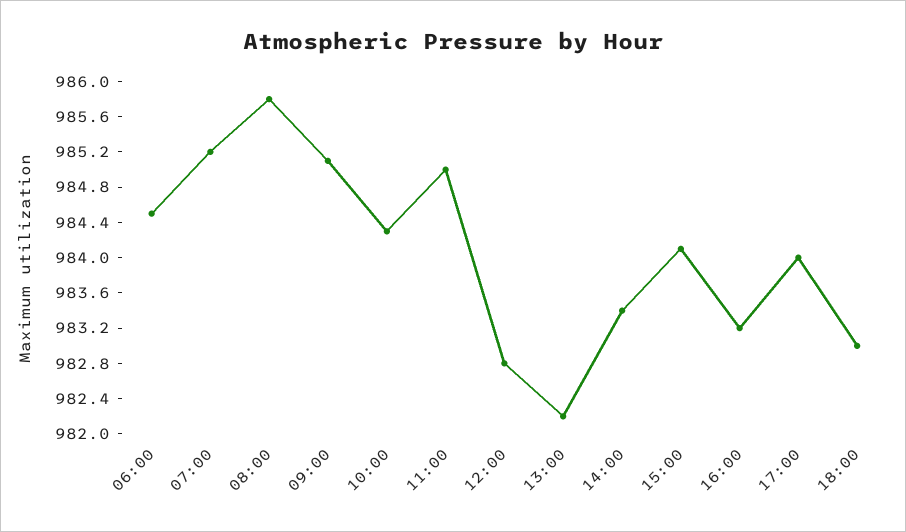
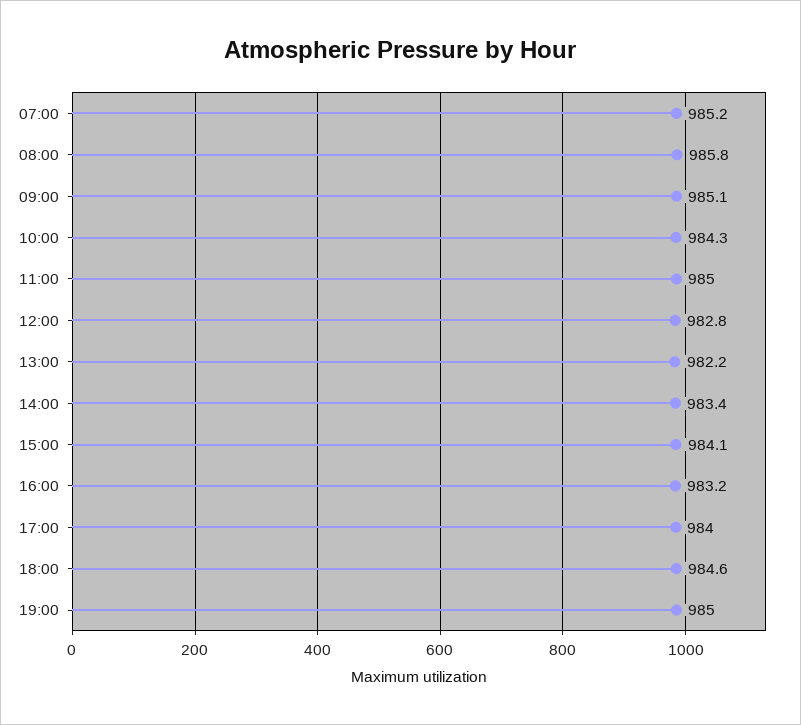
06:00: 984.5 -> none
18:00: 983 -> 984.6
19:00: none -> 985

